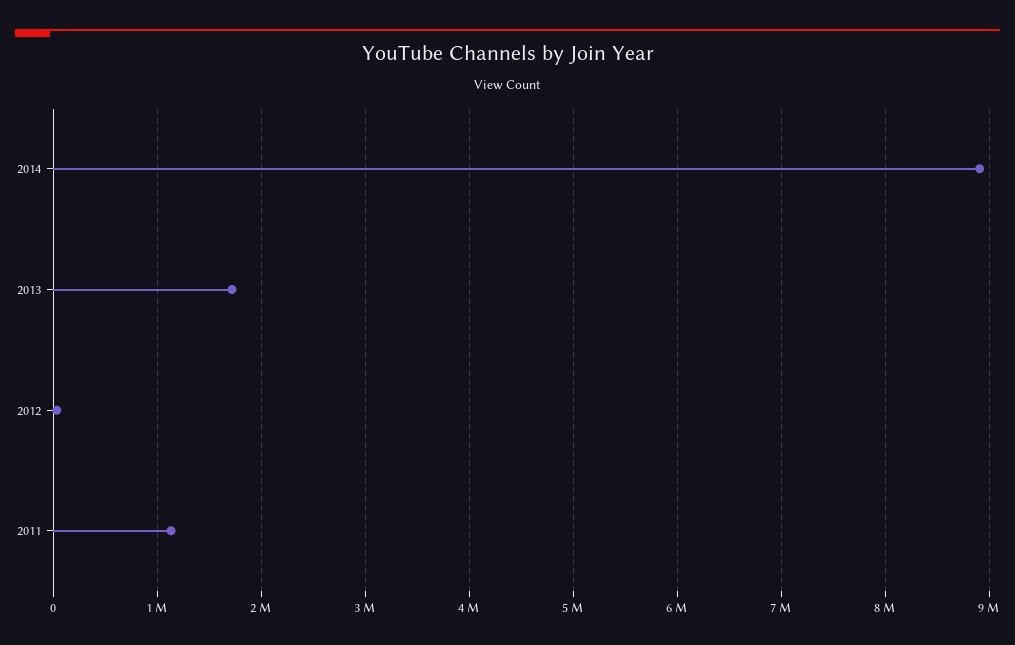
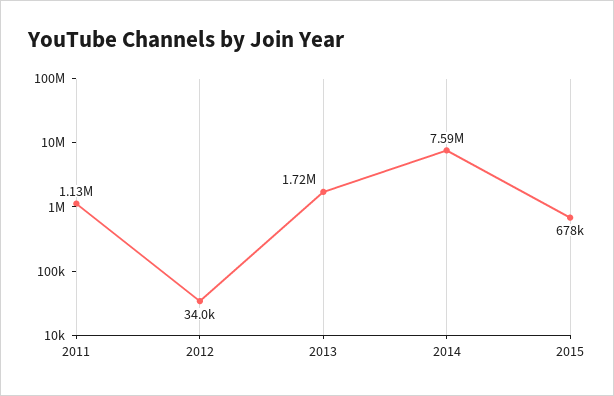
2014: 8900000 -> 7590000
2015: none -> 678000

